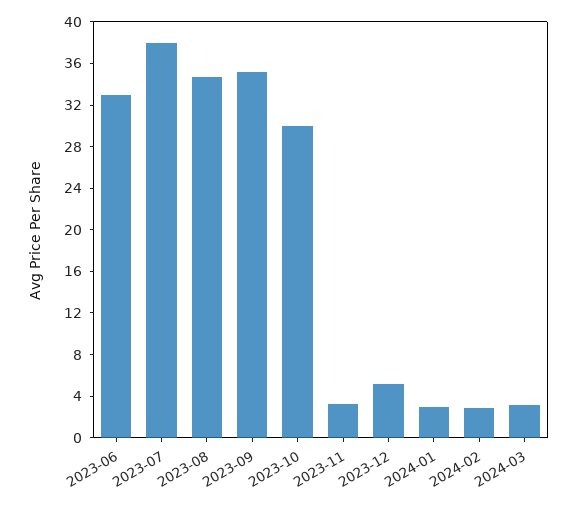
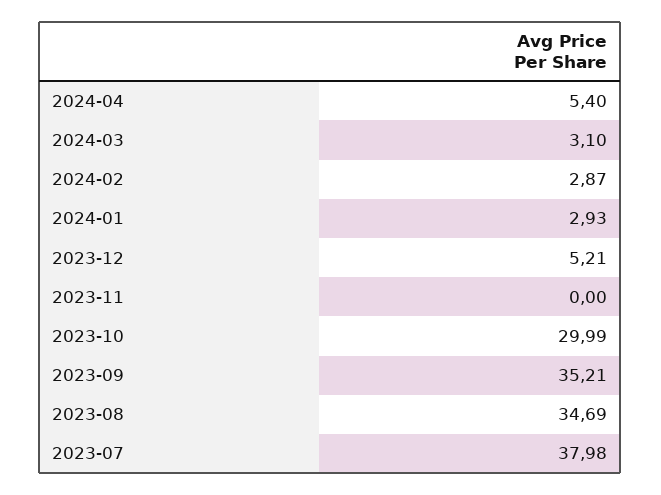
2023-06: 33 -> none
2023-11: 3 -> 0
2024-04: none -> 5.4

